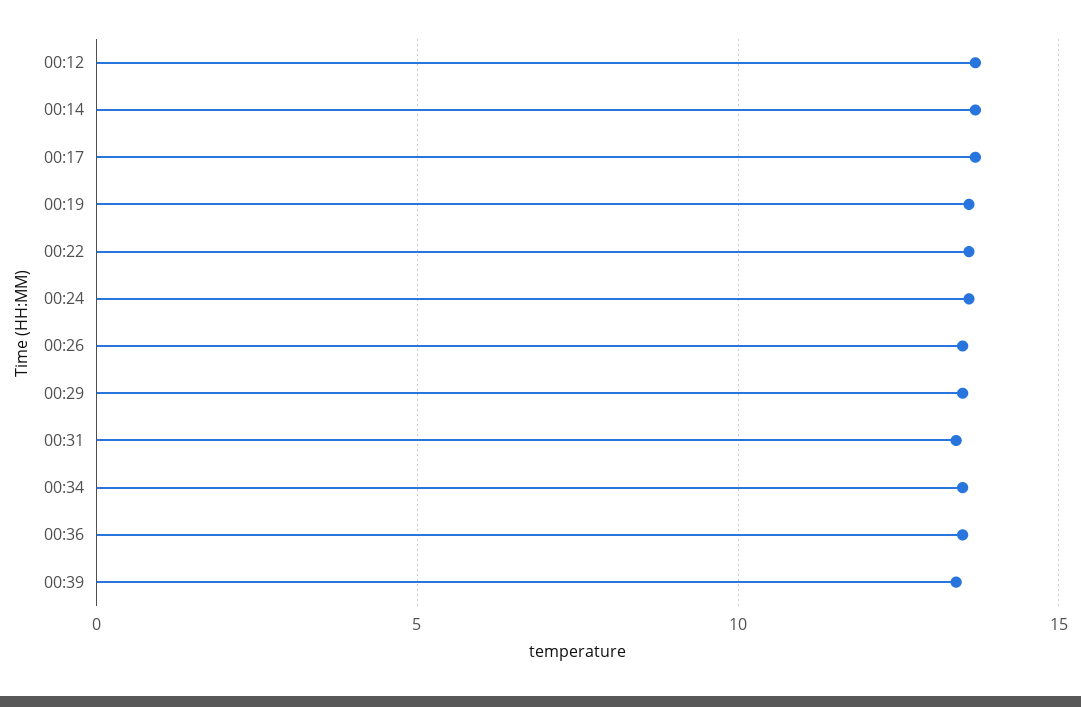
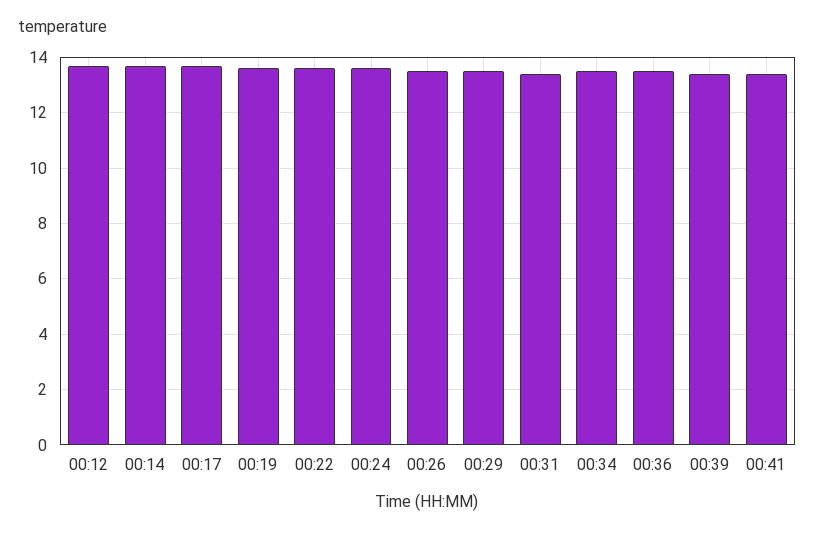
00:41: none -> 13.5

